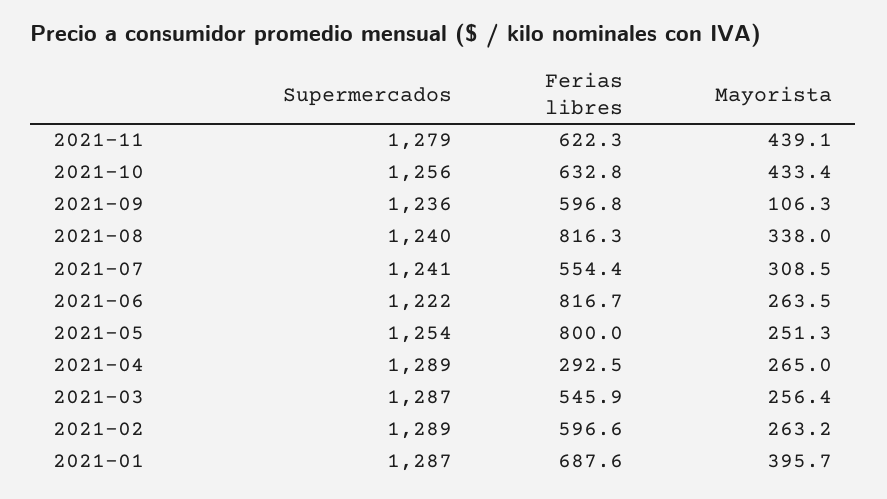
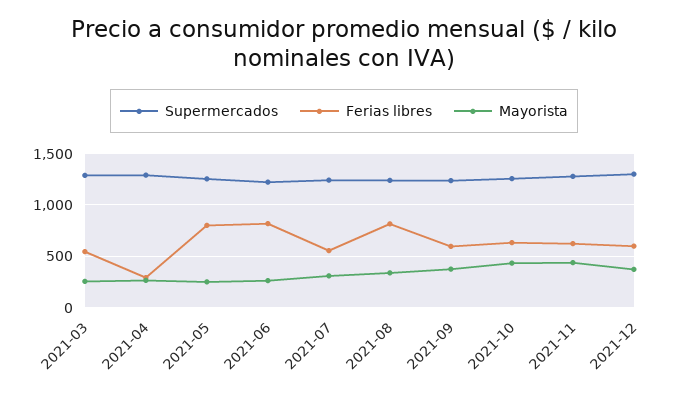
Mayorista, 2021-09: 106.3 -> 400
Supermercados, 2021-02: 1289 -> none
Ferias libres, 2021-02: 596.6 -> none
Mayorista, 2021-02: 263.2 -> none
Supermercados, 2021-01: 1287 -> none
Ferias libres, 2021-01: 687.6 -> none
Mayorista, 2021-01: 395.7 -> none
Supermercados, 2021-12: none -> 1300
Ferias libres, 2021-12: none -> 600
Mayorista, 2021-12: none -> 400

